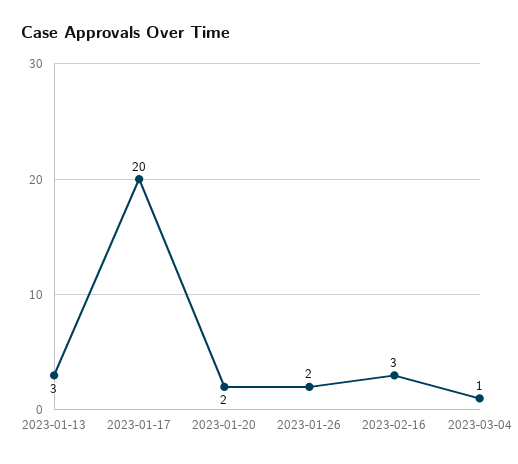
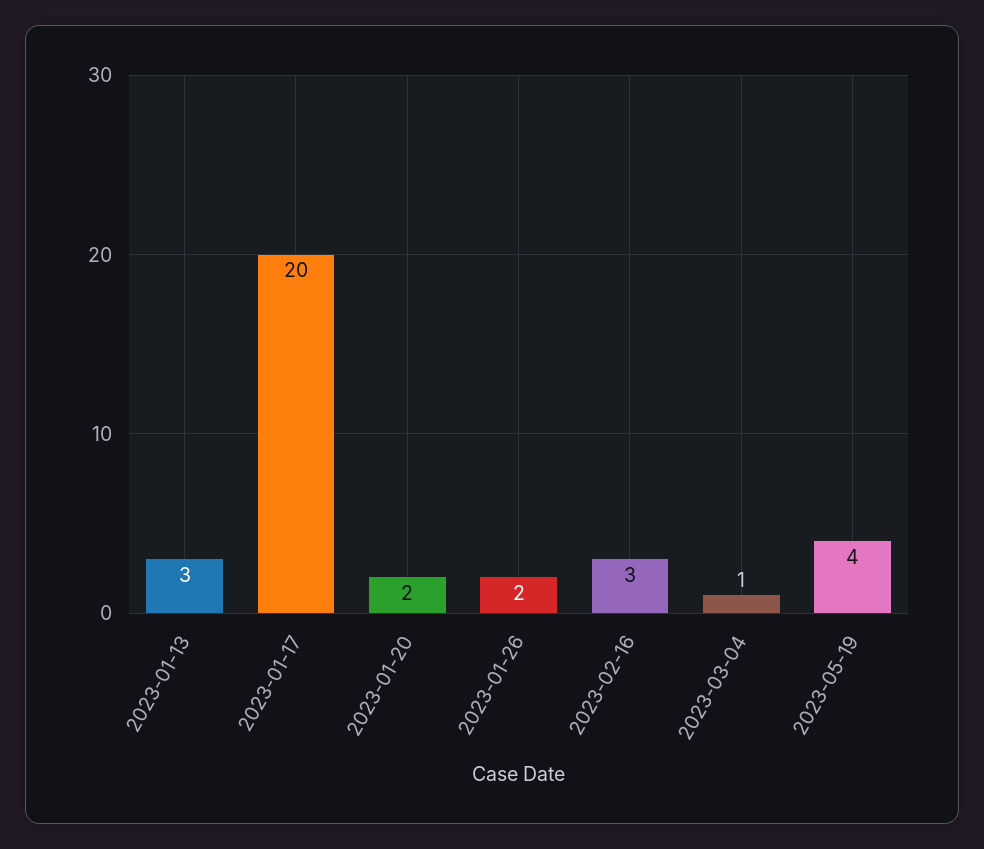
2023-05-19: none -> 4

